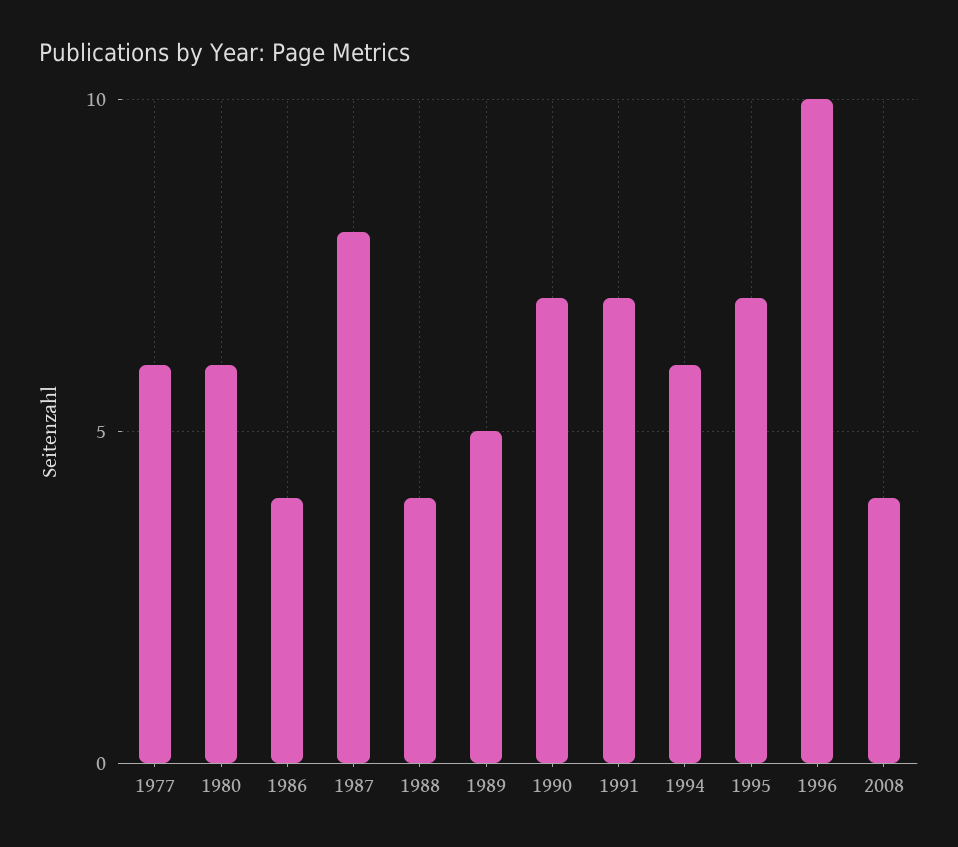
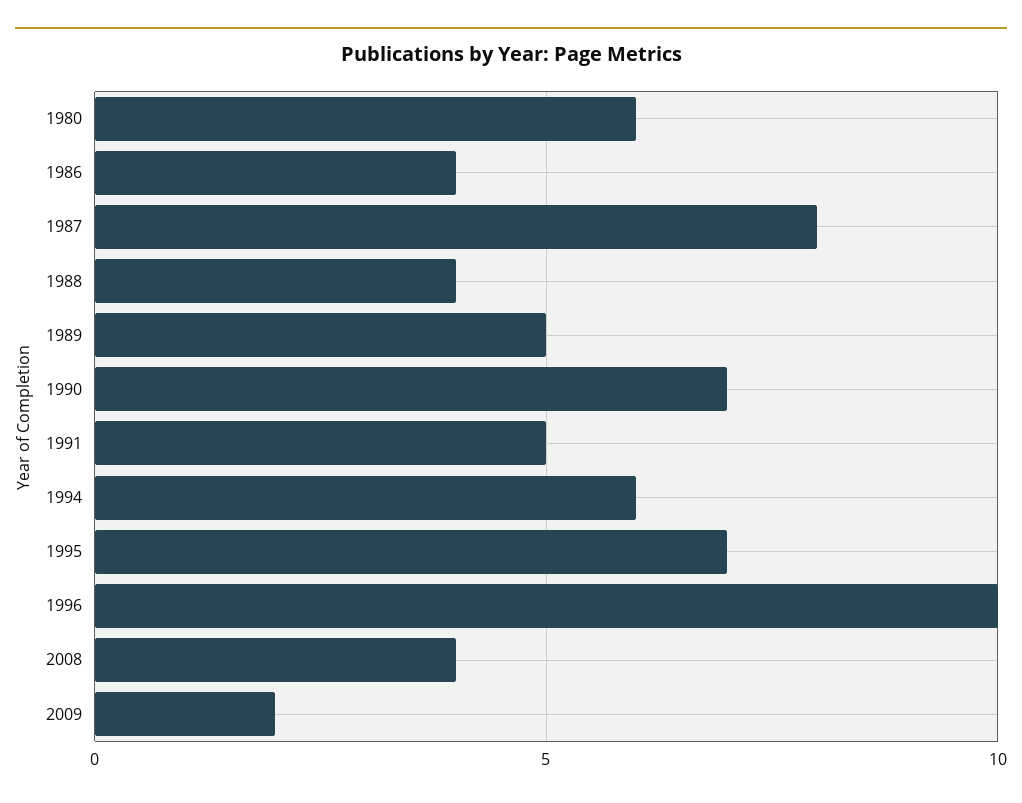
1977: 6 -> none
1991: 7 -> 5
2009: none -> 2

